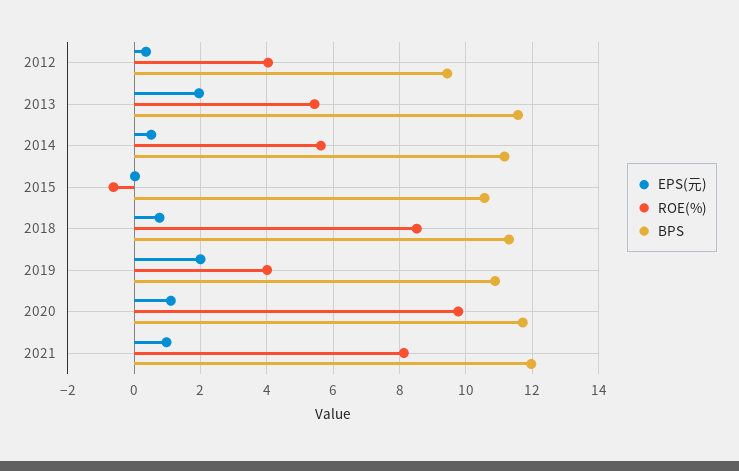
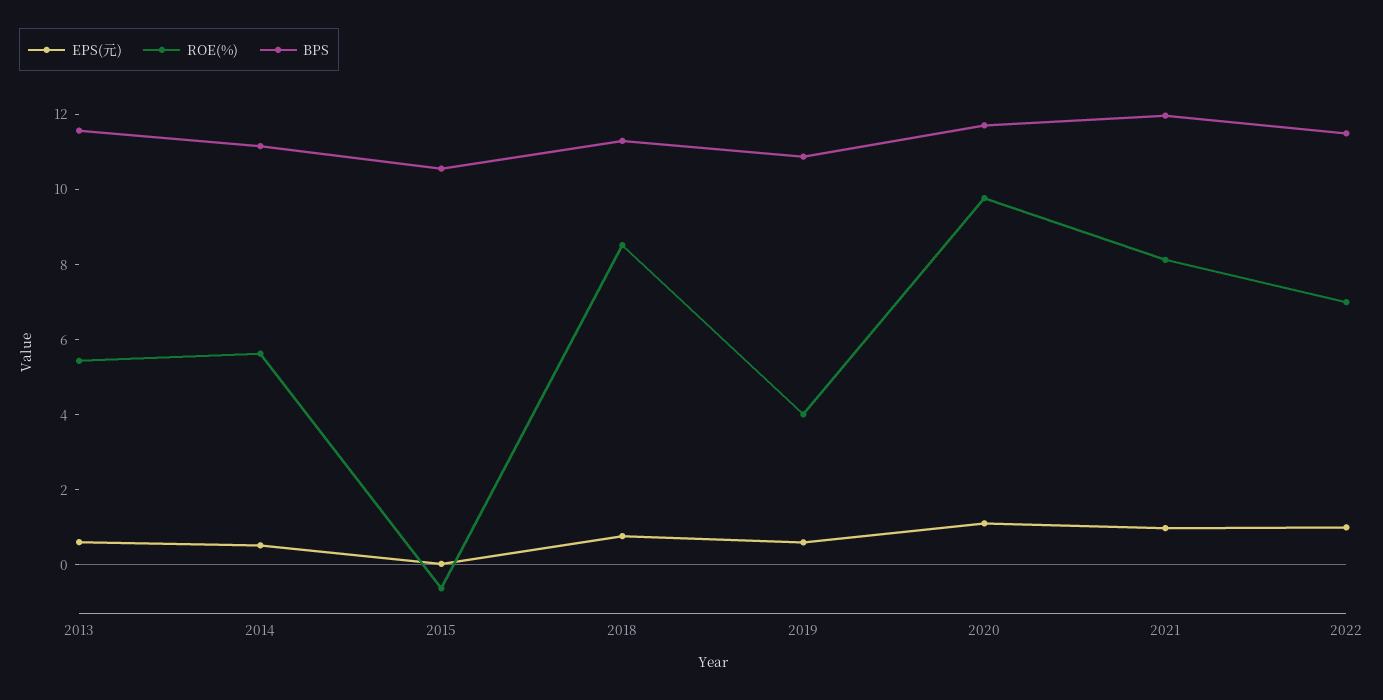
EPS(元), 2012: 0.4 -> none
ROE(%), 2012: 4 -> none
BPS, 2012: 9.4 -> none
EPS(元), 2013: 2 -> 0.5
EPS(元), 2019: 2 -> 0.5
EPS(元), 2022: none -> 1
ROE(%), 2022: none -> 7
BPS, 2022: none -> 11.5

